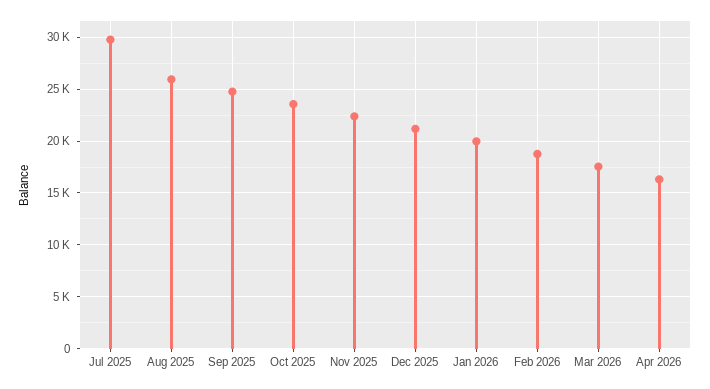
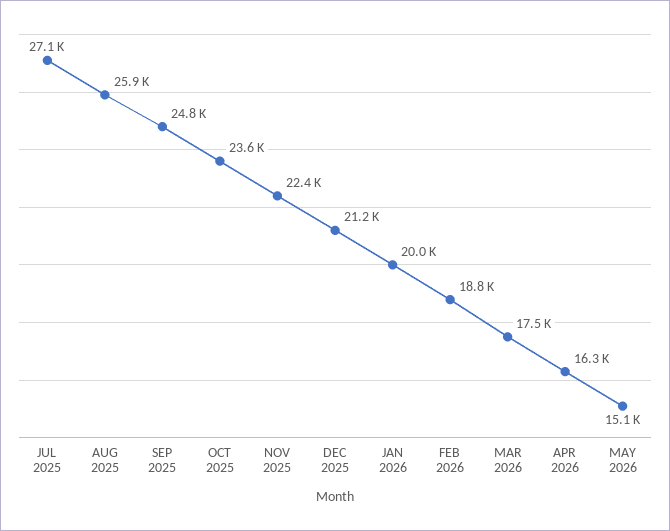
Jul 2025: 30000 -> 27100
MAY 2026: none -> 15100

